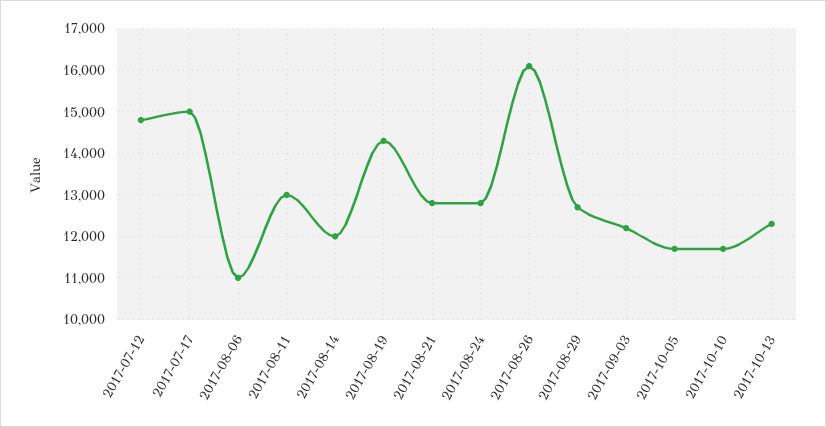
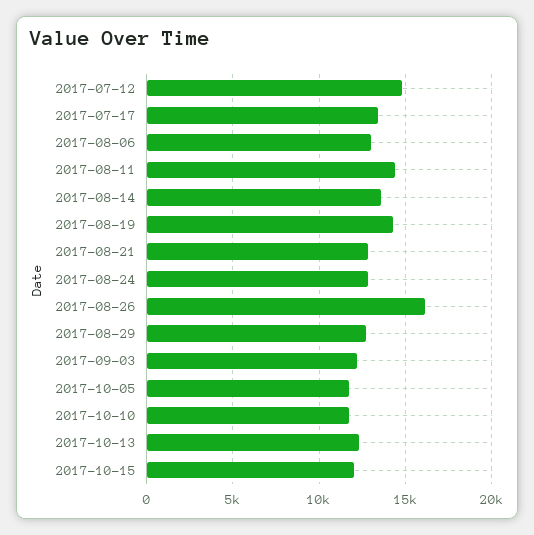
2017-07-17: 15000 -> 13500
2017-08-06: 11000 -> 13000
2017-08-11: 13000 -> 14500
2017-08-14: 12000 -> 13500
2017-10-15: none -> 12000

